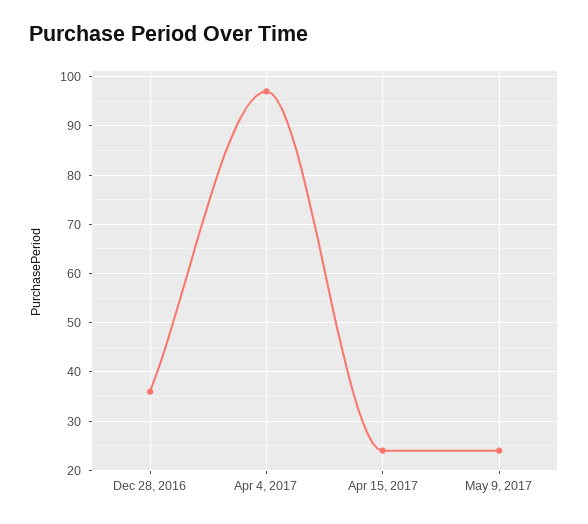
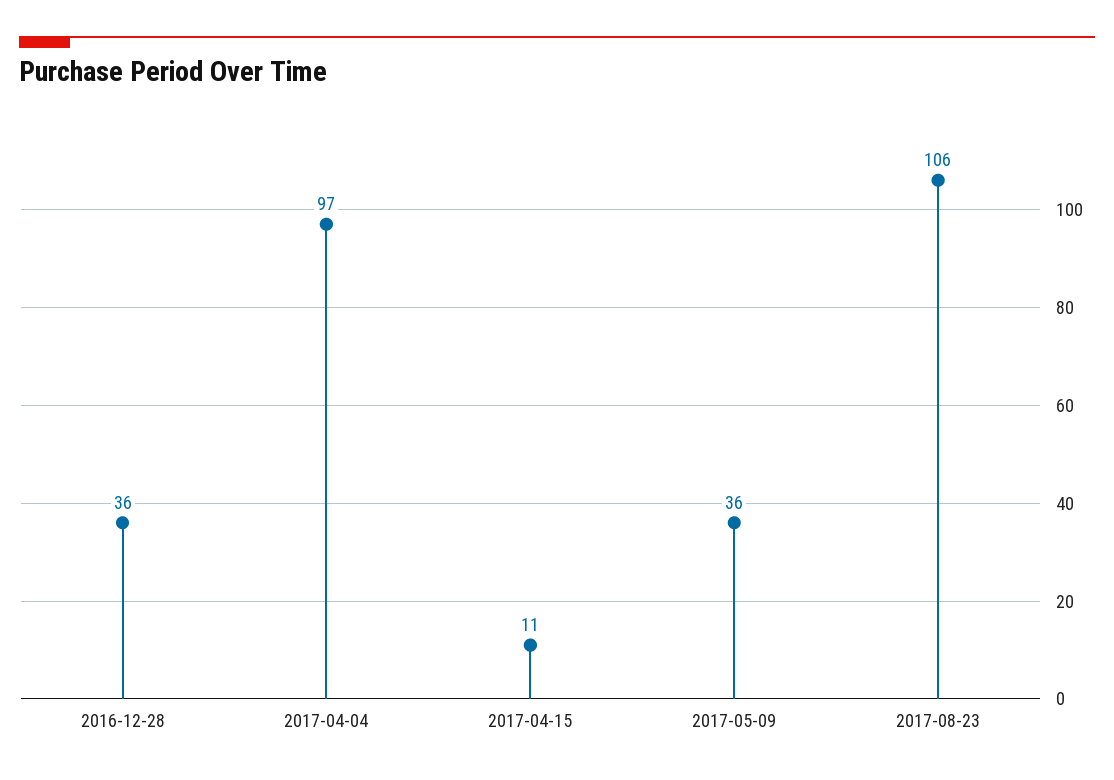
Apr 15, 2017: 25 -> 11
May 9, 2017: 25 -> 36
2017-08-23: none -> 106

